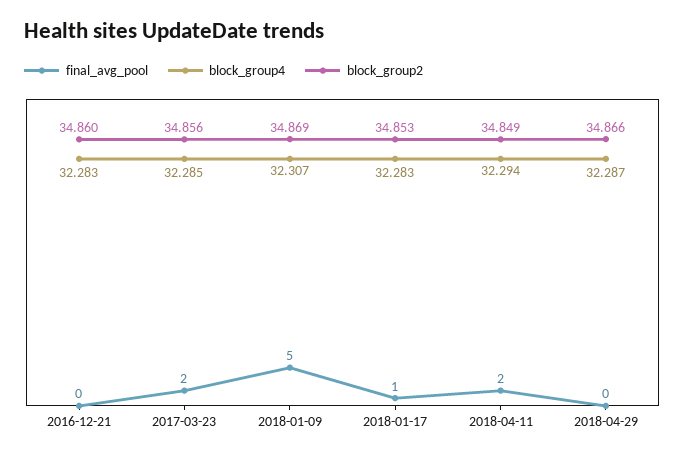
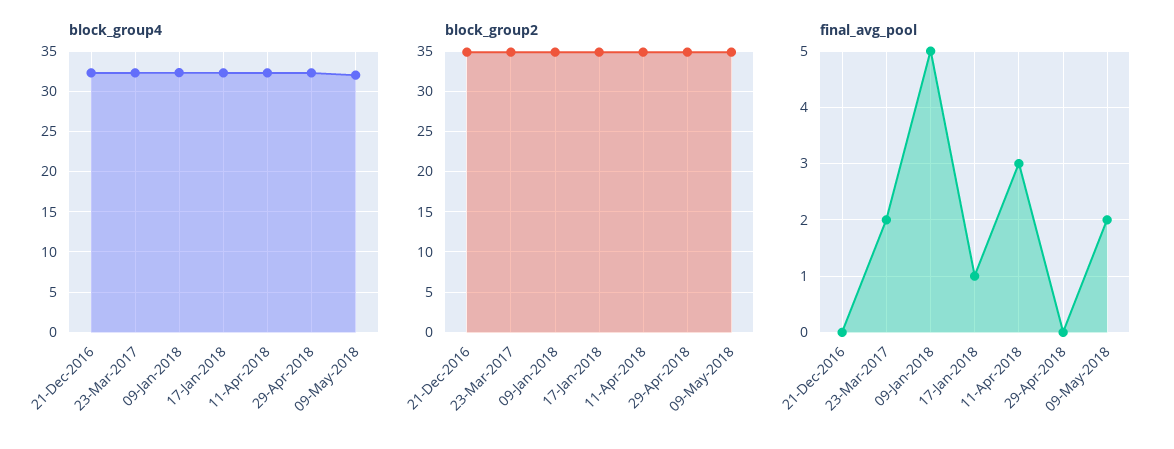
final_avg_pool, 2018-04-11: 2 -> 3
block_group4, 09-May-2018: none -> 32
block_group2, 09-May-2018: none -> 35
final_avg_pool, 09-May-2018: none -> 2

